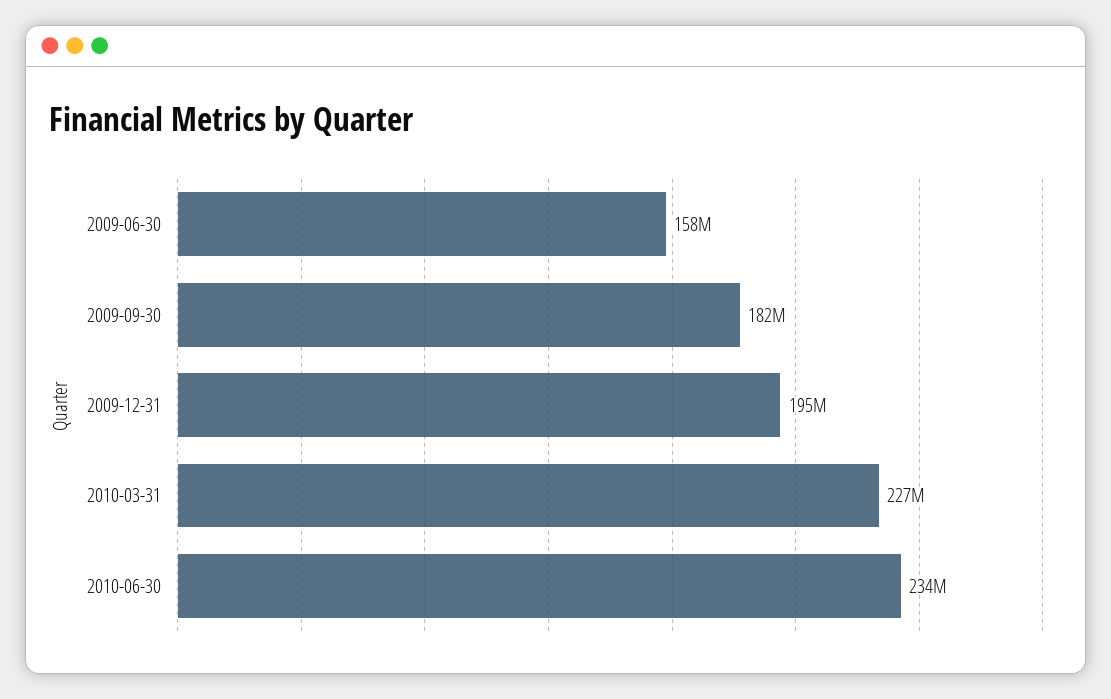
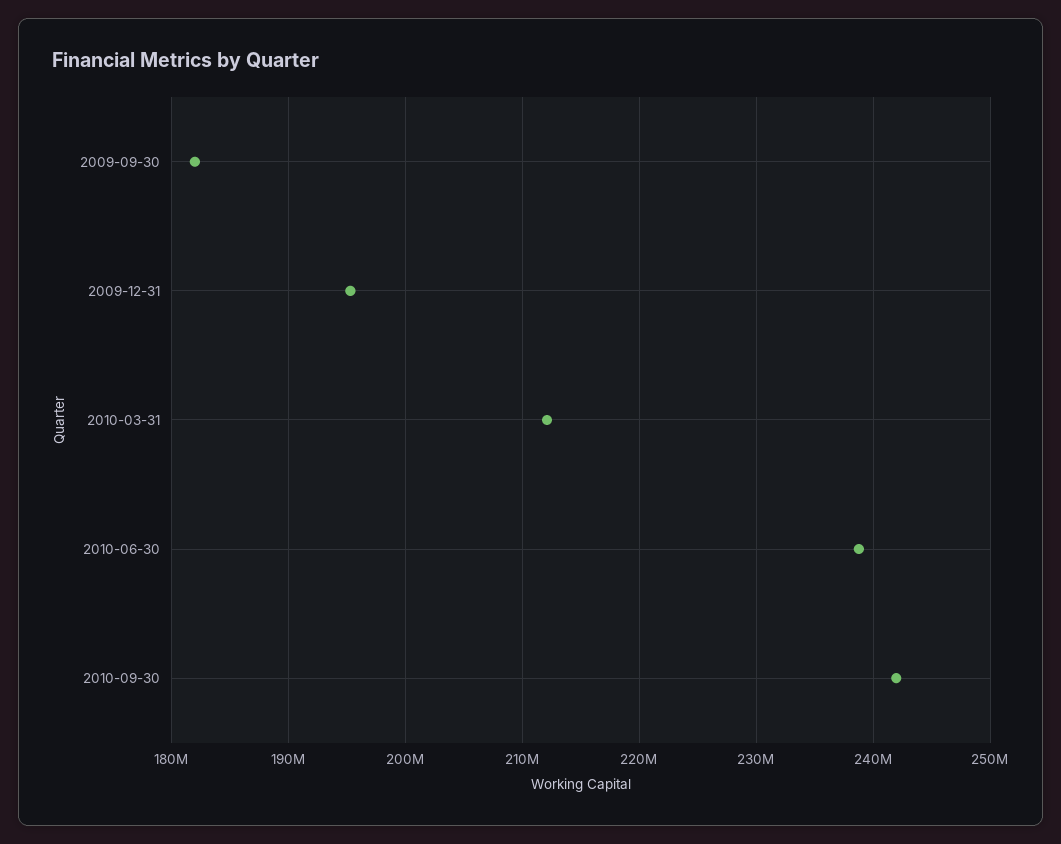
2009-06-30: 158000000 -> none
2010-03-31: 227000000 -> 212000000
2010-06-30: 234000000 -> 239000000
2010-09-30: none -> 242000000

